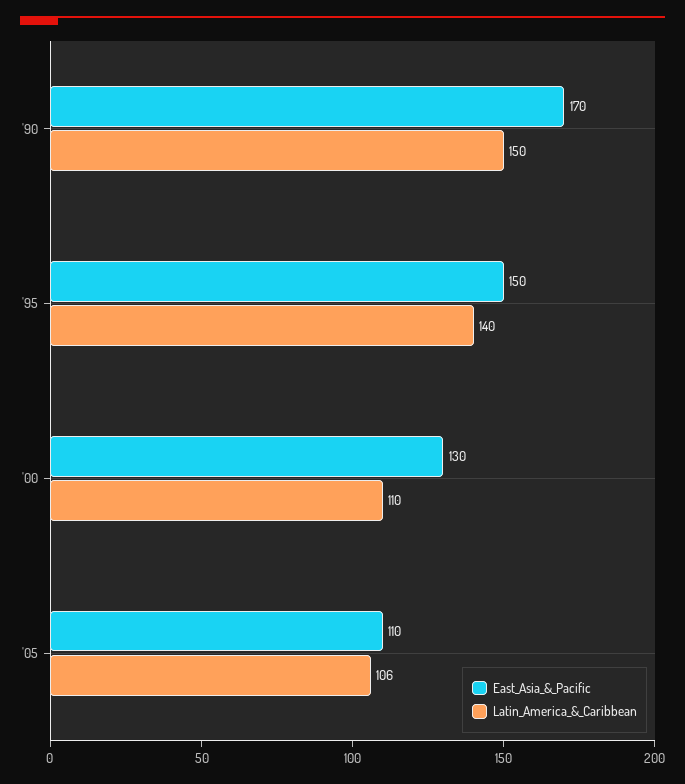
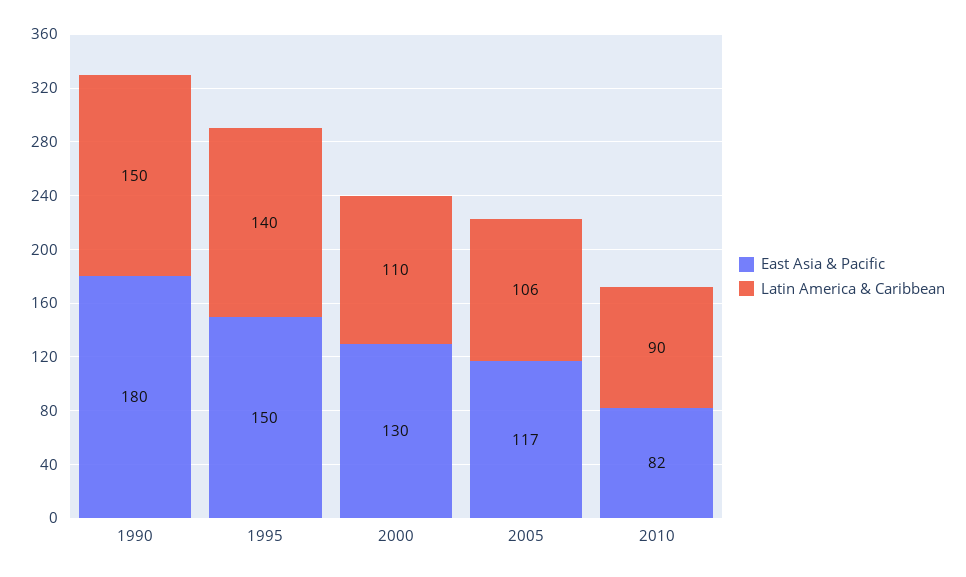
East_Asia_&_Pacific, '90: 170 -> 180
East_Asia_&_Pacific, '05: 110 -> 117
East_Asia_&_Pacific, 2010: none -> 82
Latin_America_&_Caribbean, 2010: none -> 90

